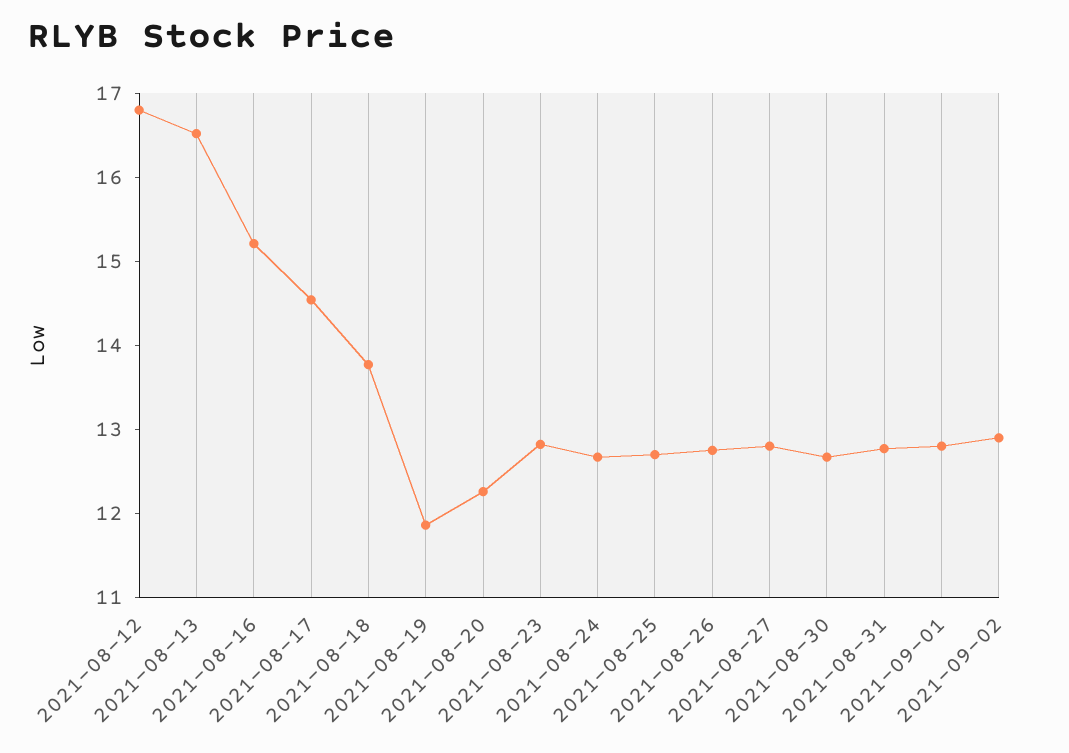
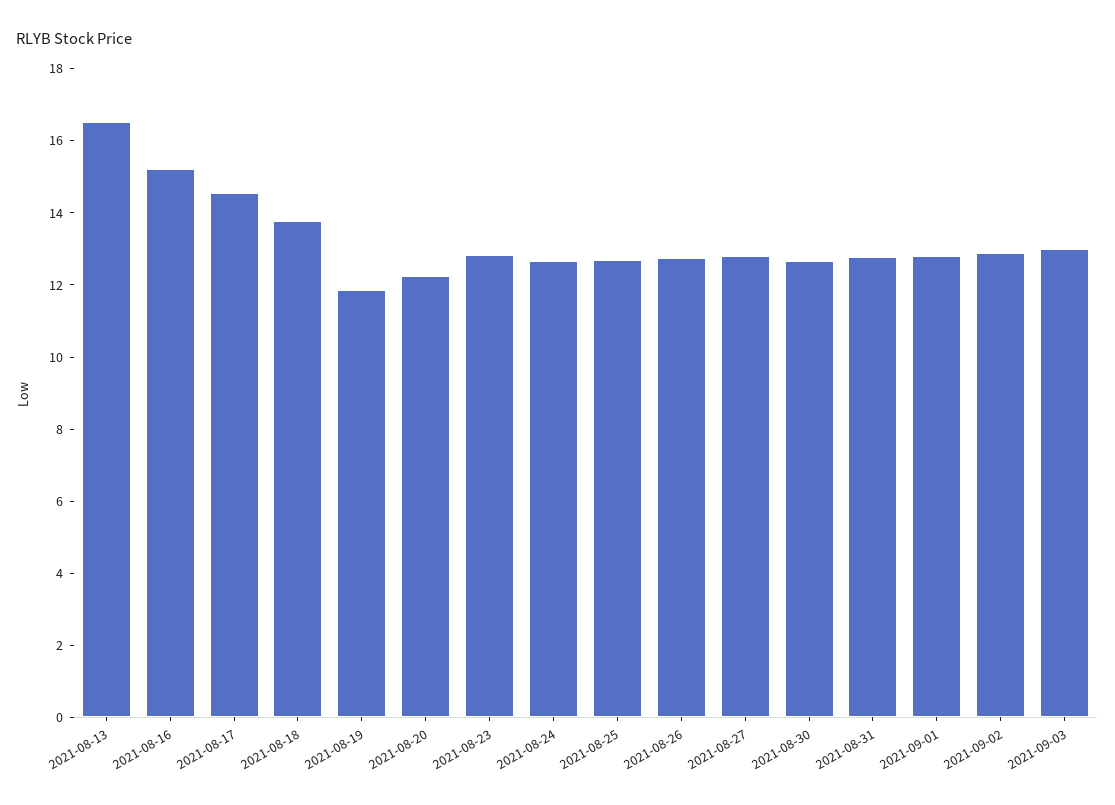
2021-08-12: 16.8 -> none
2021-09-03: none -> 13

